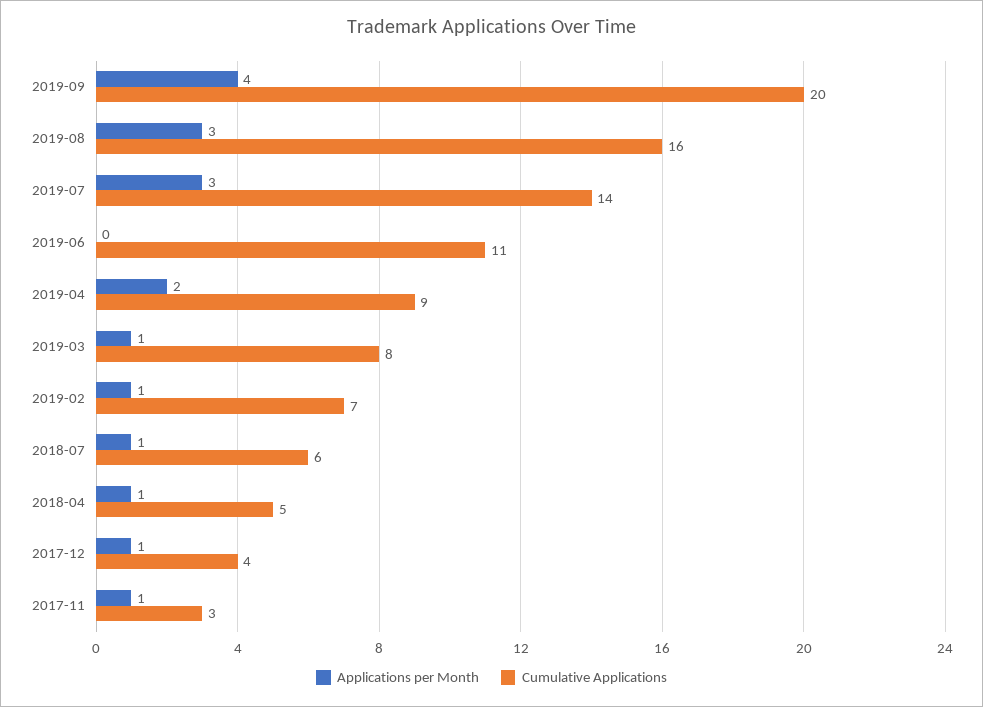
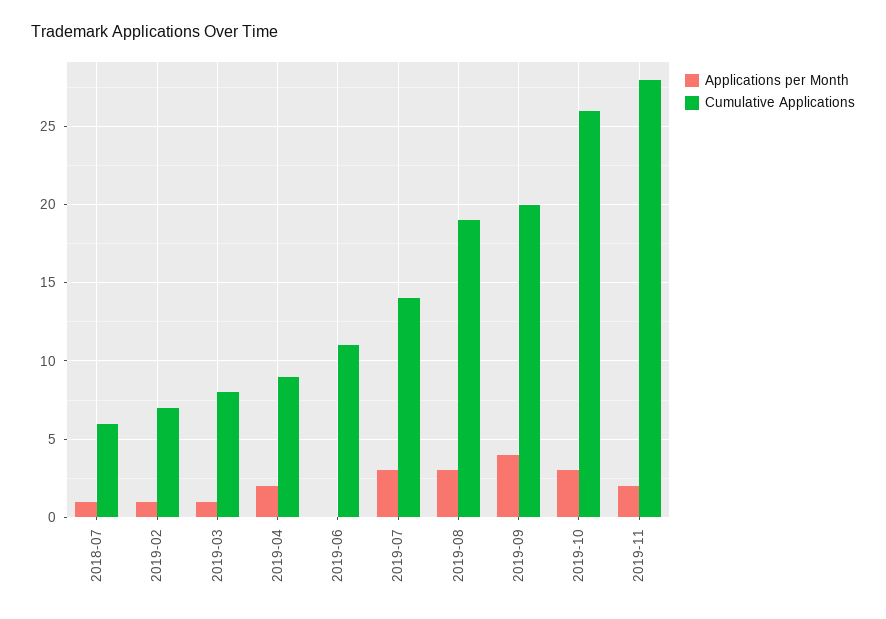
Cumulative Applications, 2019-08: 16 -> 19
Applications per Month, 2018-04: 1 -> none
Cumulative Applications, 2018-04: 5 -> none
Applications per Month, 2017-12: 1 -> none
Cumulative Applications, 2017-12: 4 -> none
Applications per Month, 2017-11: 1 -> none
Cumulative Applications, 2017-11: 3 -> none
Applications per Month, 2019-10: none -> 3
Cumulative Applications, 2019-10: none -> 26
Applications per Month, 2019-11: none -> 2
Cumulative Applications, 2019-11: none -> 28

